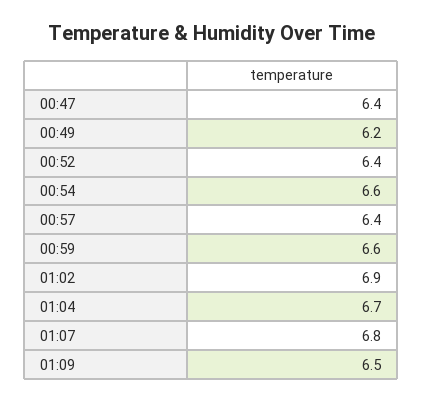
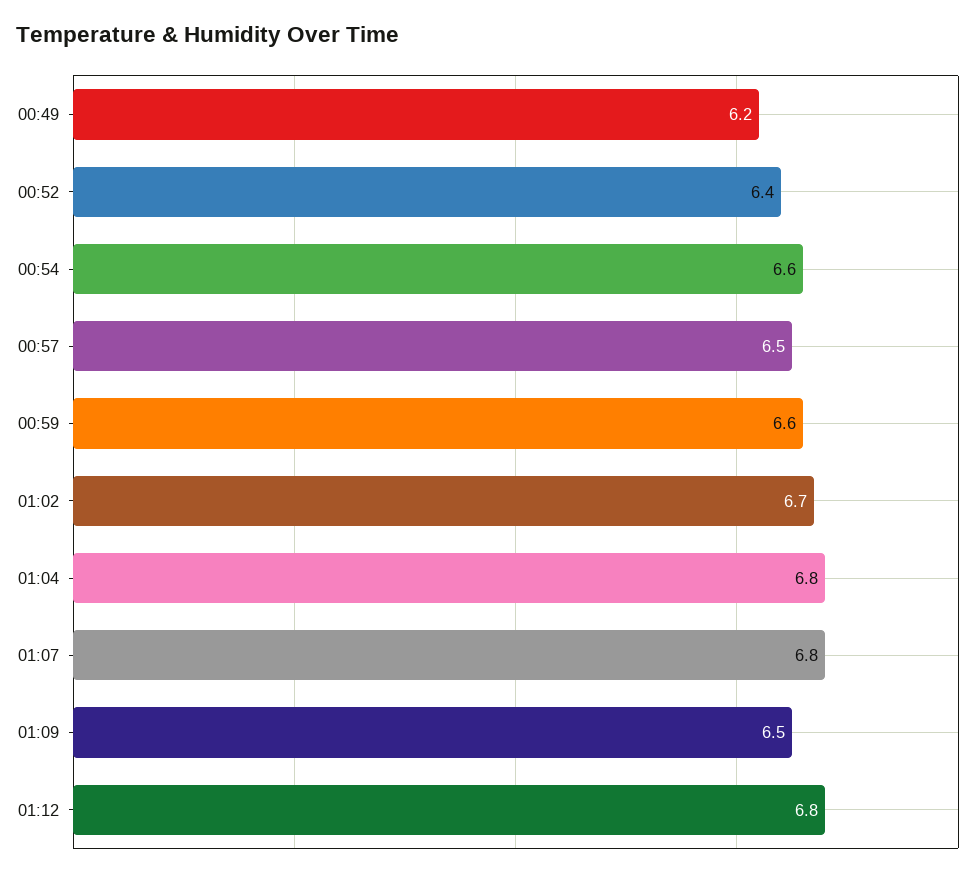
00:47: 6.4 -> none
00:57: 6.4 -> 6.5
01:02: 6.9 -> 6.7
01:04: 6.7 -> 6.8
01:12: none -> 6.8

